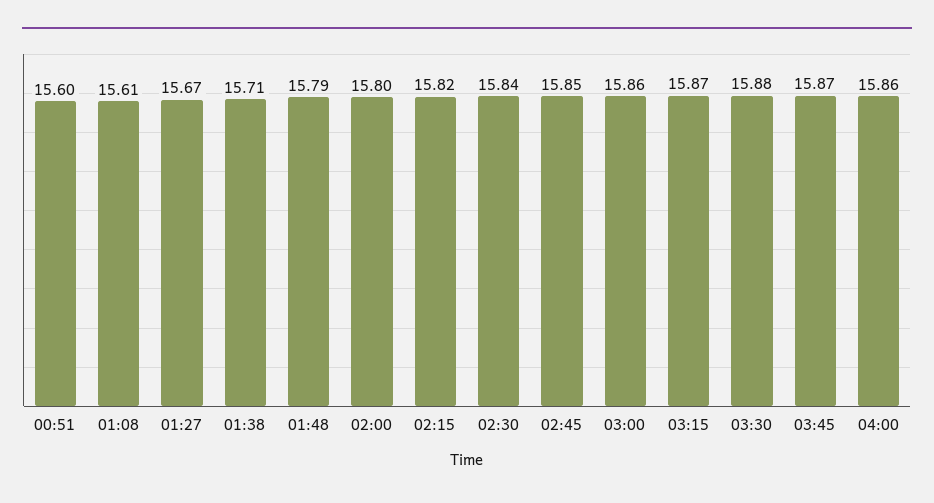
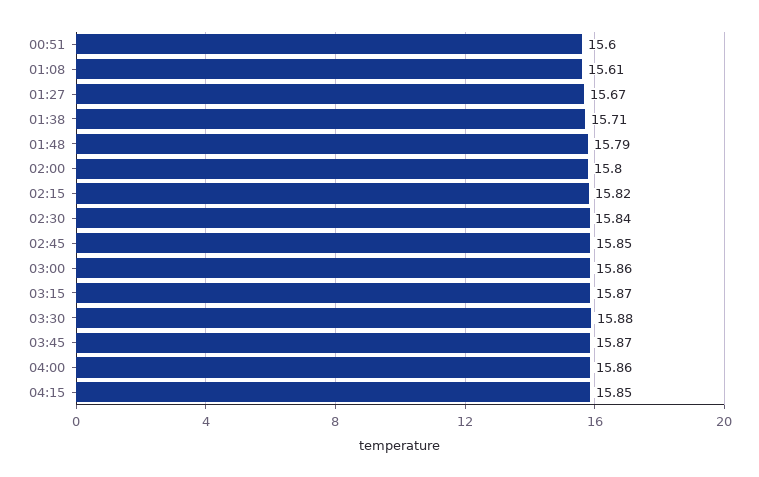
04:15: none -> 15.85

